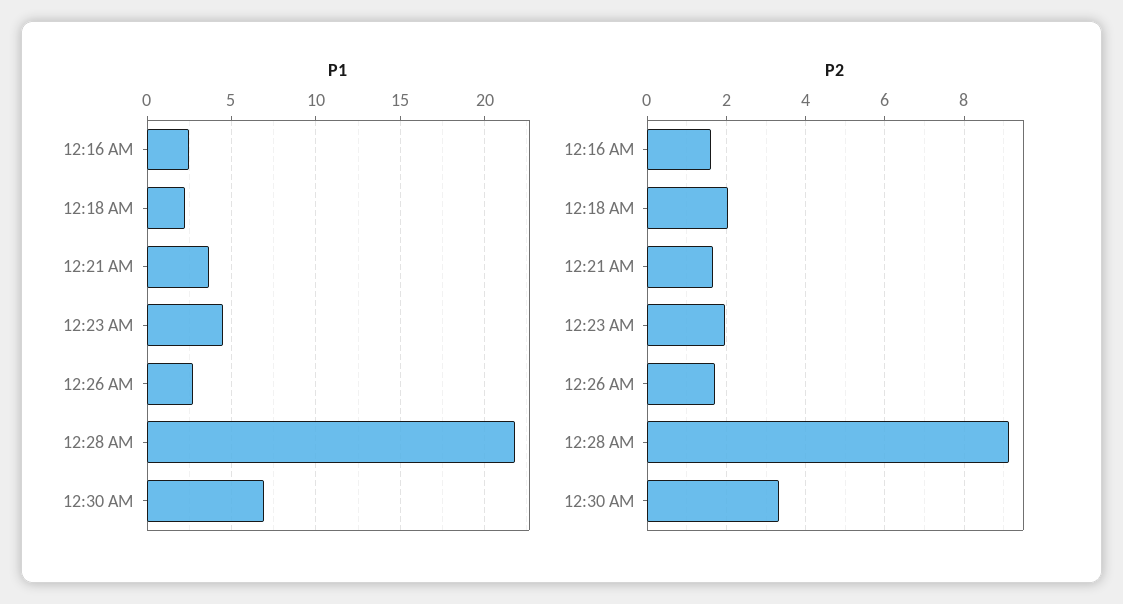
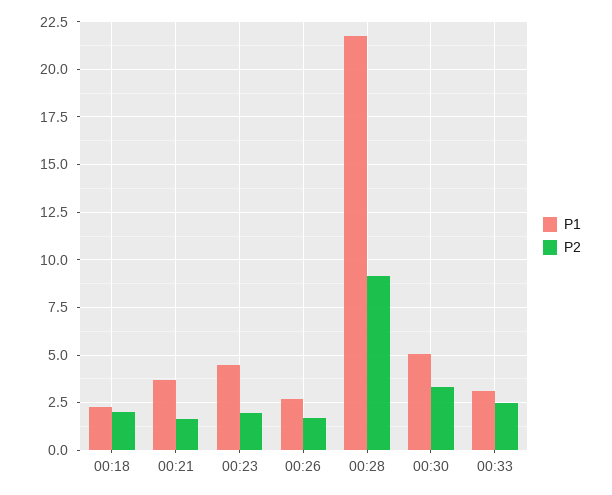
P1, 12:16 AM: 2.5 -> none
P1, 12:30 AM: 7 -> 5
P2, 12:16 AM: 1.6 -> none
P1, 00:33: none -> 3
P2, 00:33: none -> 2.5

